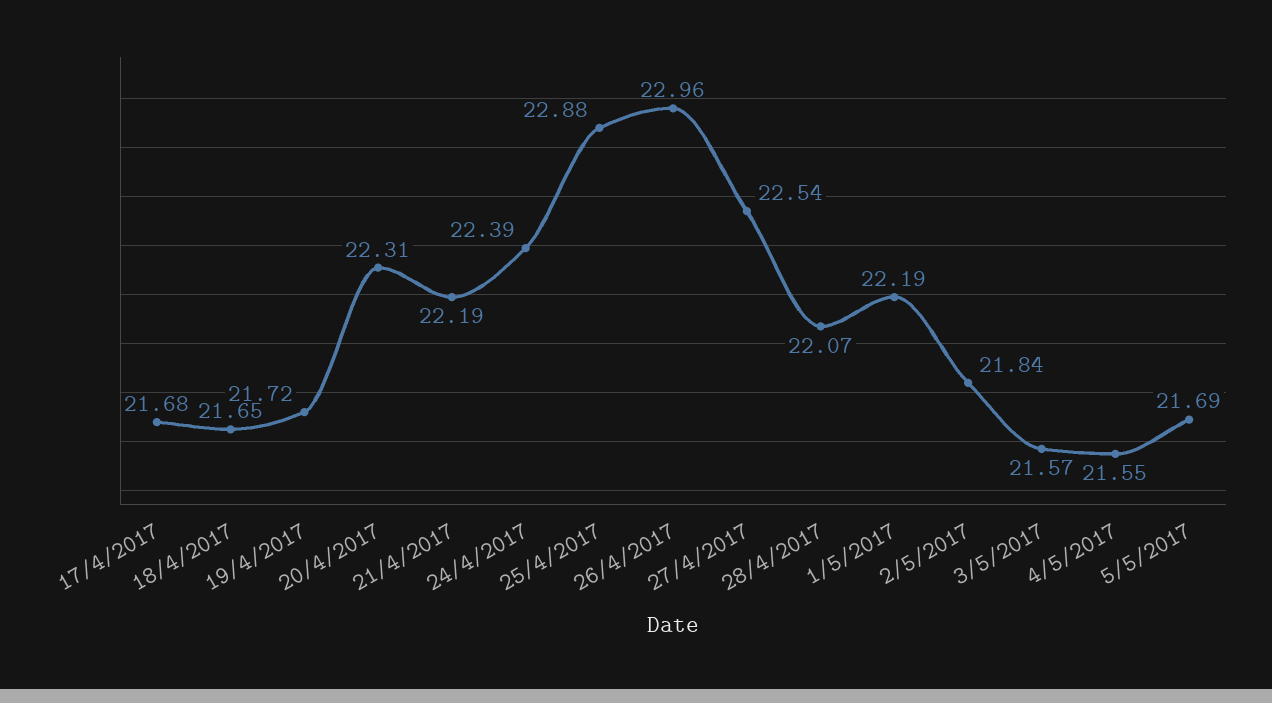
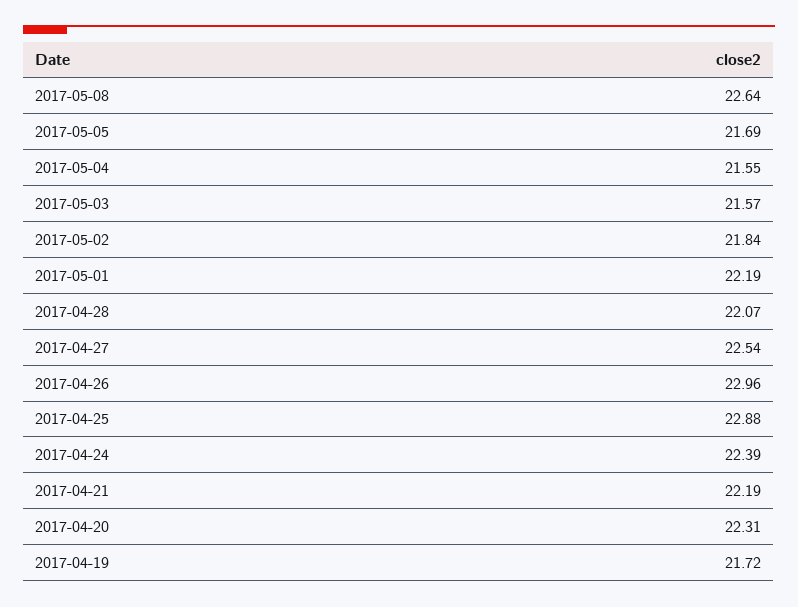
17/4/2017: 21.68 -> none
18/4/2017: 21.65 -> none
2017-05-08: none -> 22.64

